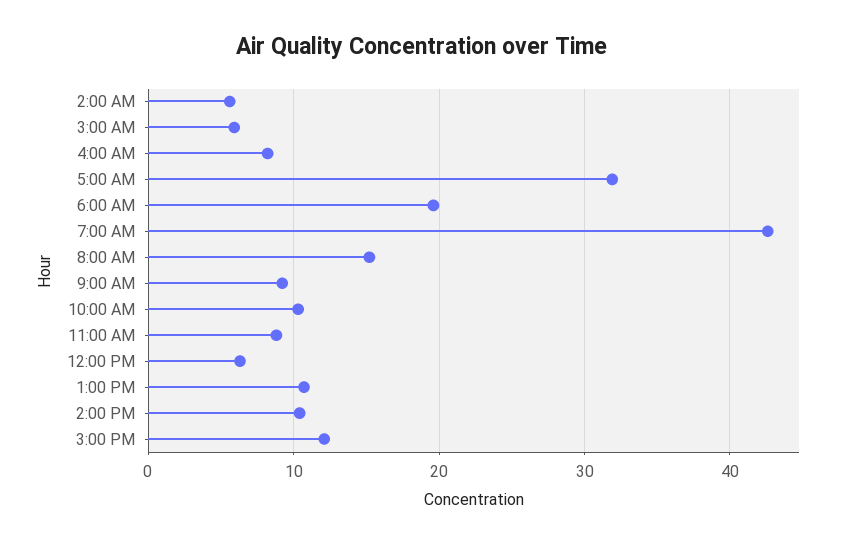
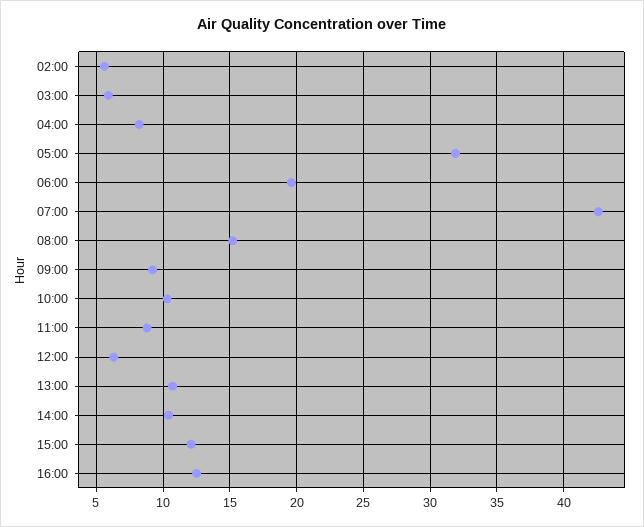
16:00: none -> 12.5

